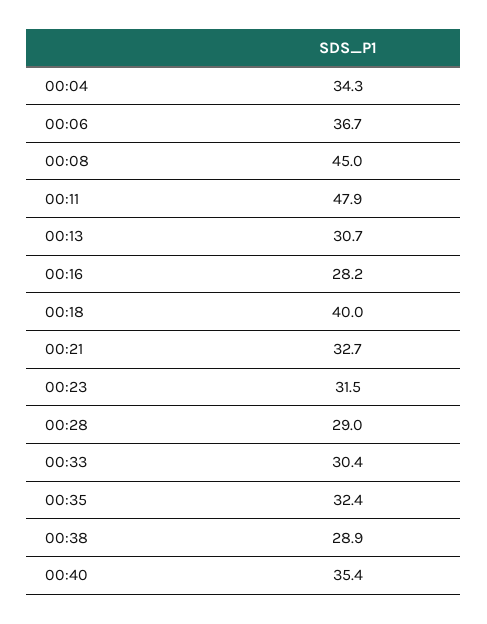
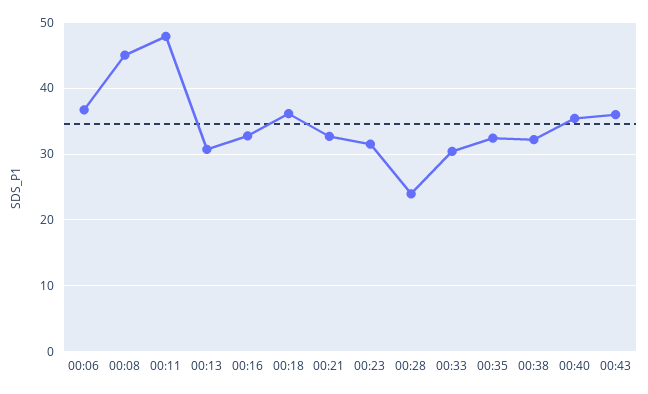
00:04: 34.3 -> none
00:16: 28.2 -> 33
00:18: 40 -> 36
00:28: 29 -> 24
00:38: 28.9 -> 32
00:43: none -> 36

